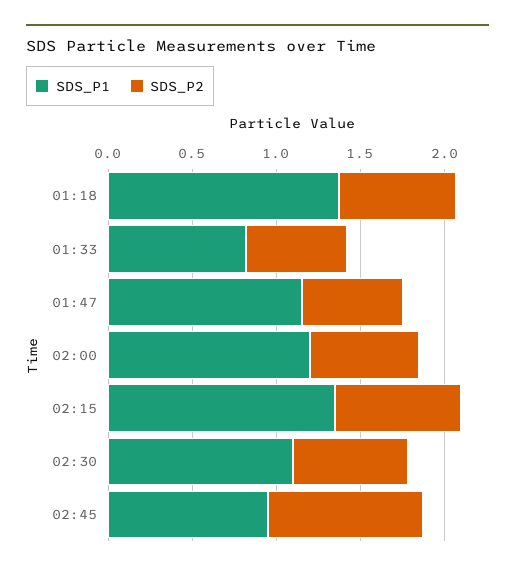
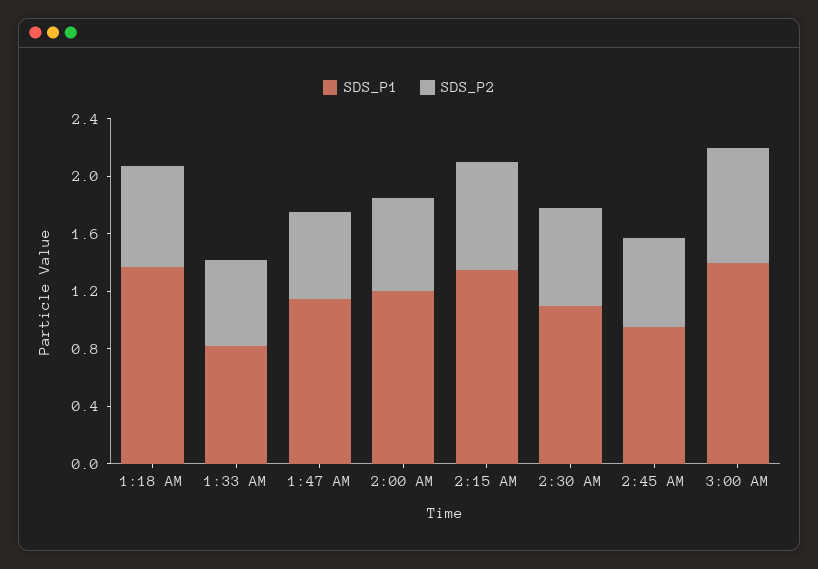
SDS_P2, 02:45: 0.9 -> 0.6
SDS_P1, 3:00 AM: none -> 1.4
SDS_P2, 3:00 AM: none -> 0.8

